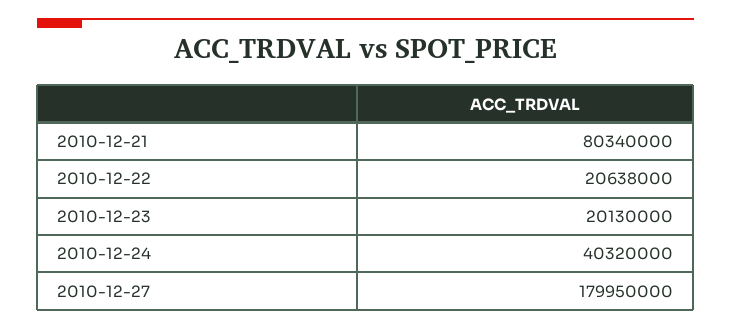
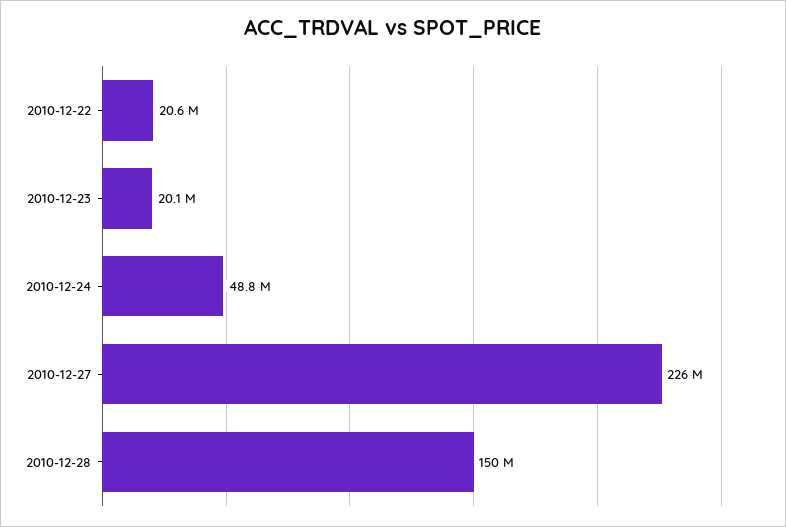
2010-12-21: 80340000 -> none
2010-12-24: 40320000 -> 48800000
2010-12-27: 179950000 -> 226000000
2010-12-28: none -> 150000000

